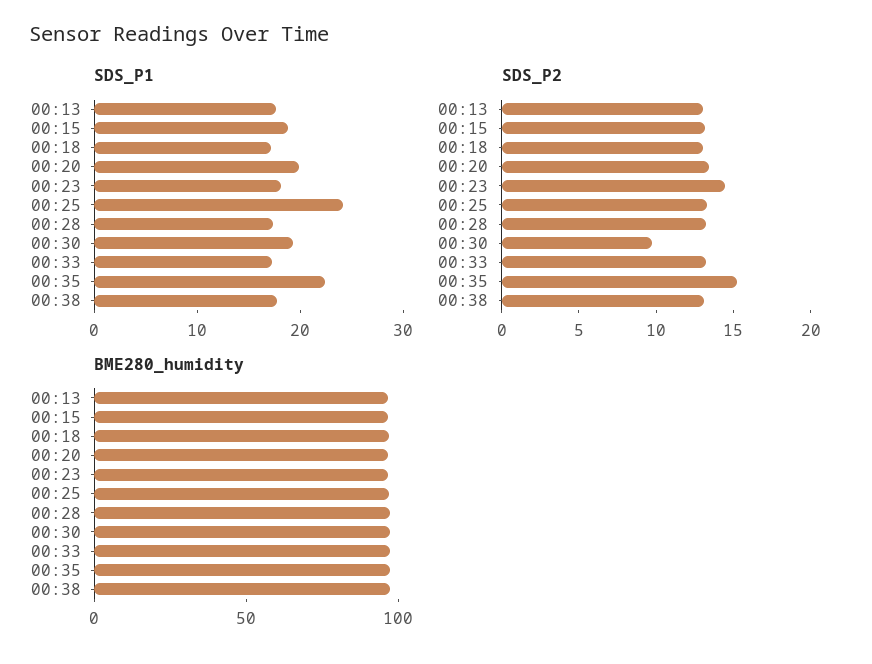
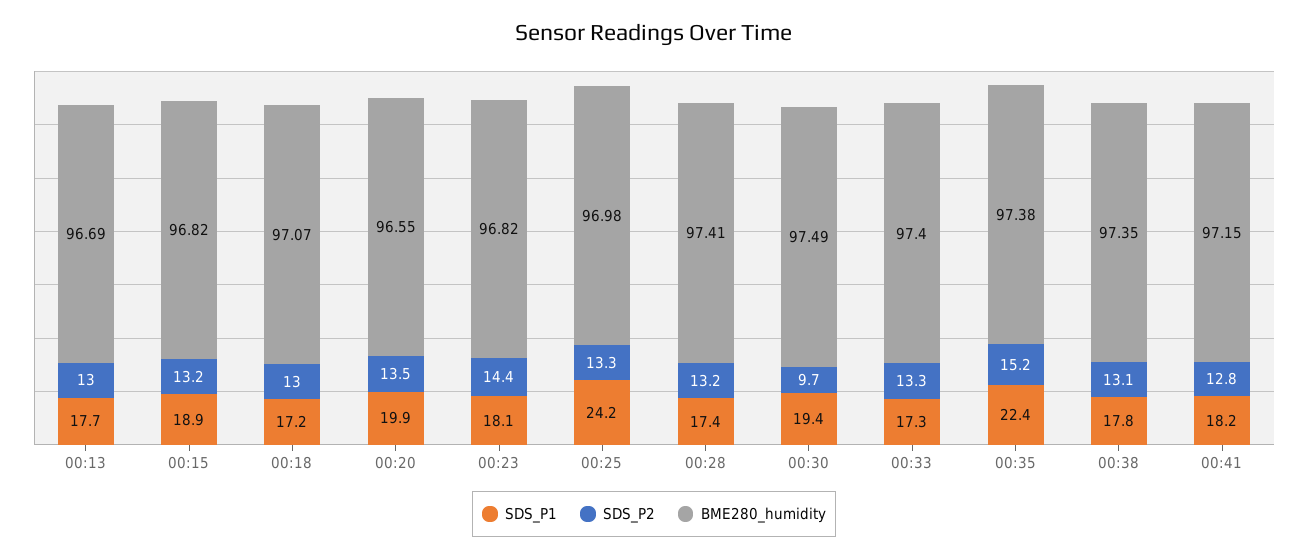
SDS_P1, 00:41: none -> 18.2
SDS_P2, 00:41: none -> 12.8
BME280_humidity, 00:41: none -> 97.15

